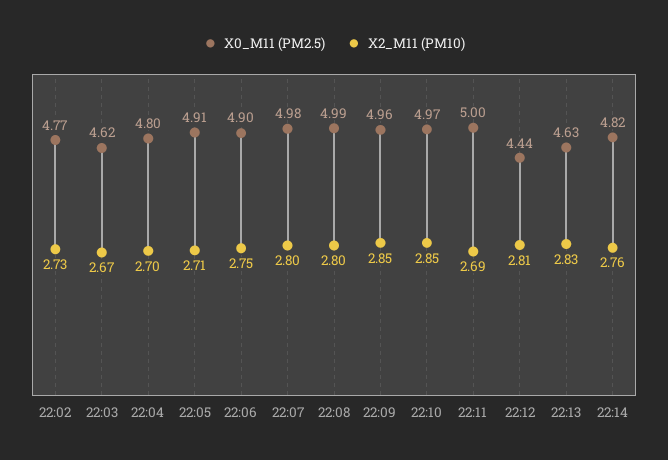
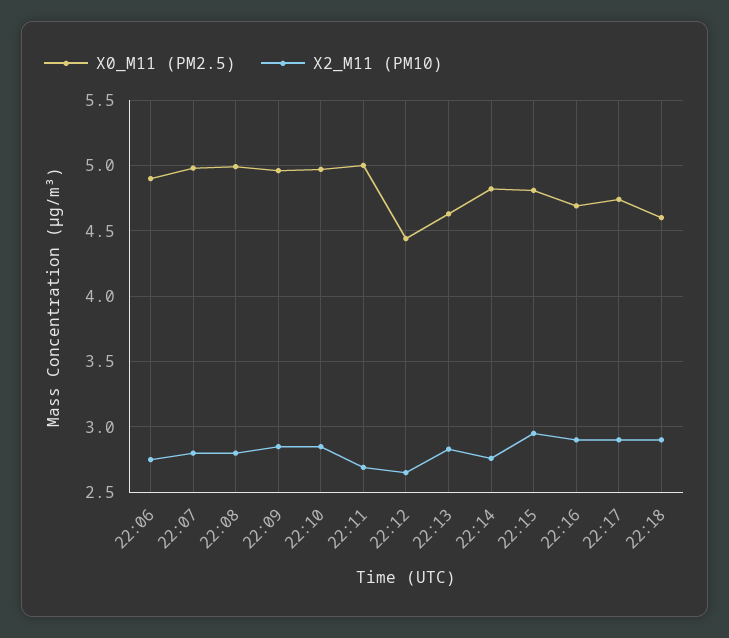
X0_M11 (PM2.5), 22:02: 4.77 -> none
X2_M11 (PM10), 22:02: 2.73 -> none
X0_M11 (PM2.5), 22:03: 4.62 -> none
X2_M11 (PM10), 22:03: 2.67 -> none
X0_M11 (PM2.5), 22:04: 4.8 -> none
X2_M11 (PM10), 22:04: 2.7 -> none
X0_M11 (PM2.5), 22:05: 4.91 -> none
X2_M11 (PM10), 22:05: 2.71 -> none
X2_M11 (PM10), 22:12: 2.81 -> 2.65
X0_M11 (PM2.5), 22:15: none -> 4.8
X2_M11 (PM10), 22:15: none -> 2.95
X0_M11 (PM2.5), 22:16: none -> 4.7
X2_M11 (PM10), 22:16: none -> 2.9
X0_M11 (PM2.5), 22:17: none -> 4.75
X2_M11 (PM10), 22:17: none -> 2.9
X0_M11 (PM2.5), 22:18: none -> 4.6
X2_M11 (PM10), 22:18: none -> 2.9

